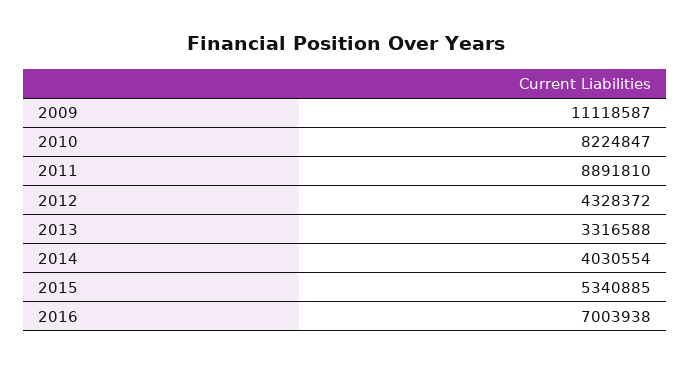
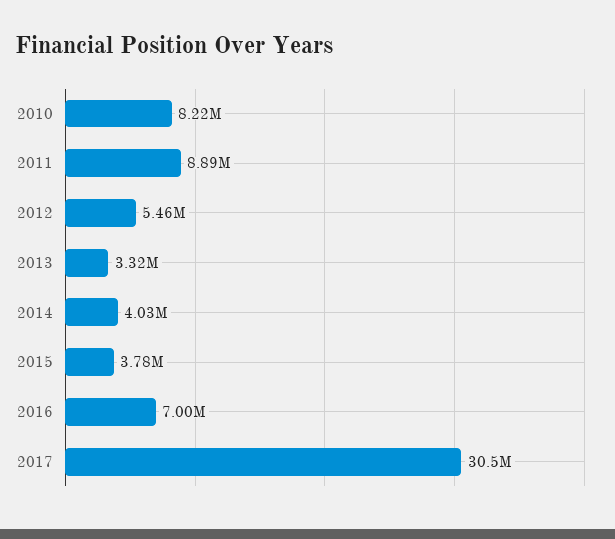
2009: 11118587 -> none
2012: 4328372 -> 5460000
2015: 5340885 -> 3780000
2017: none -> 30500000

